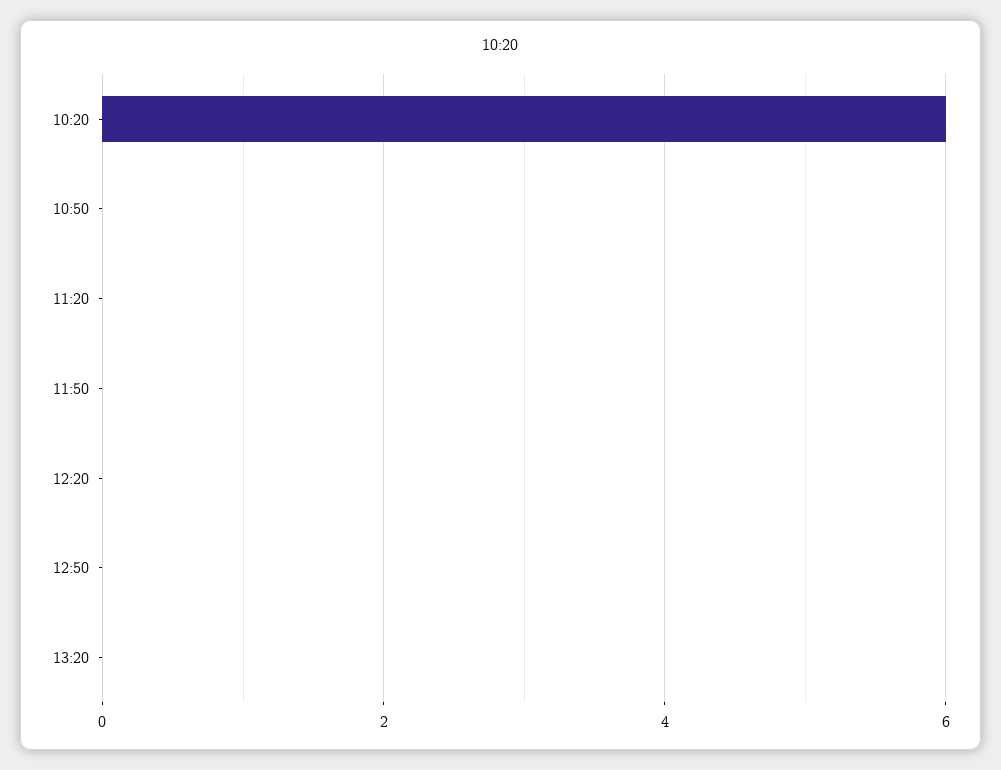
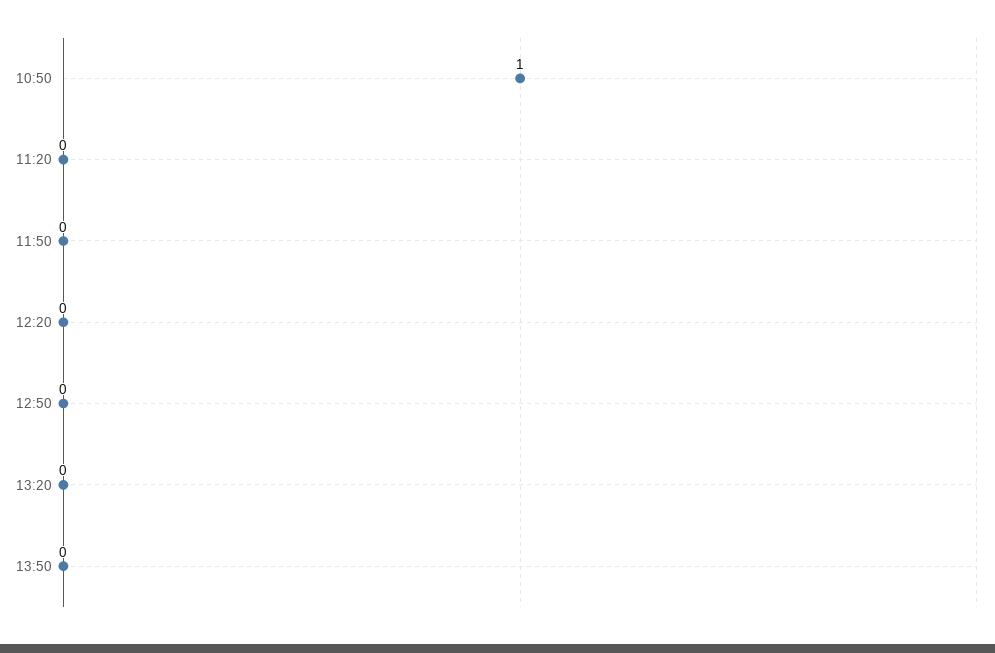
10:20: 6 -> none
10:50: 0 -> 1
13:50: none -> 0

